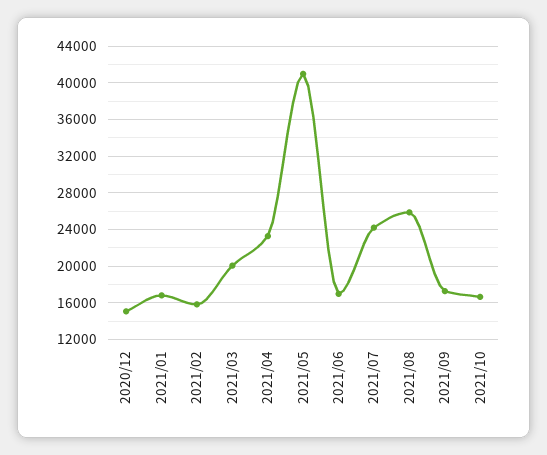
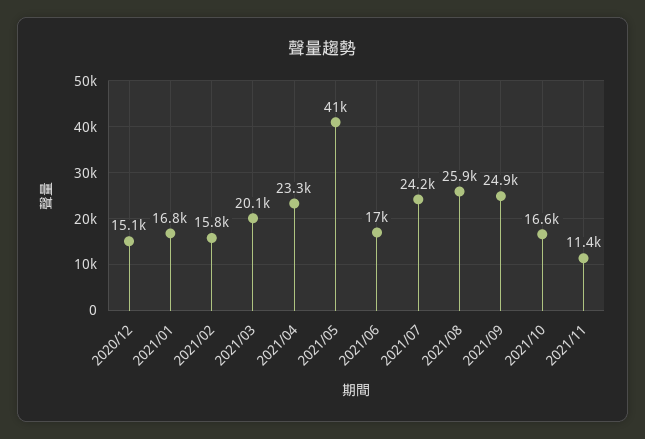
2021/09: 17000 -> 24900
2021/11: none -> 11400

